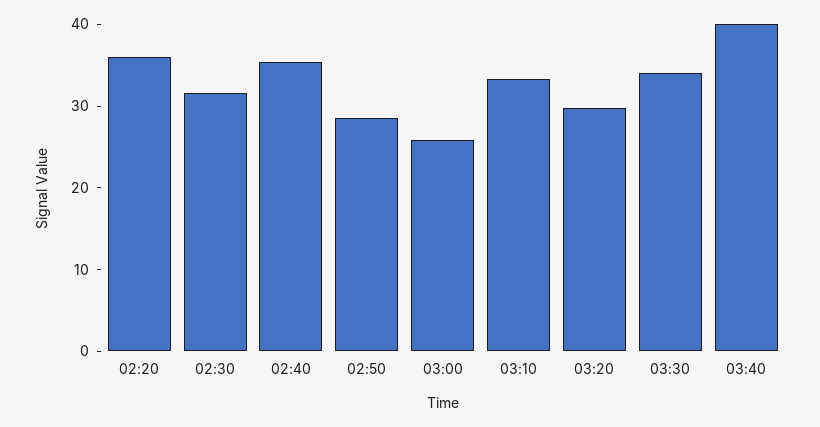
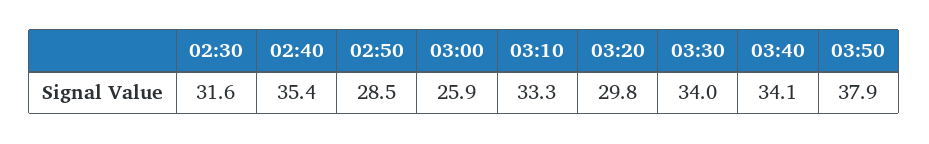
02:20: 36 -> none
03:40: 40 -> 34.1
03:50: none -> 37.9

